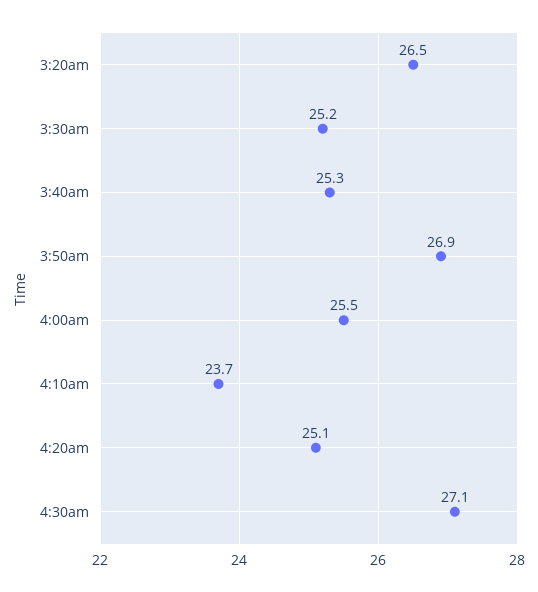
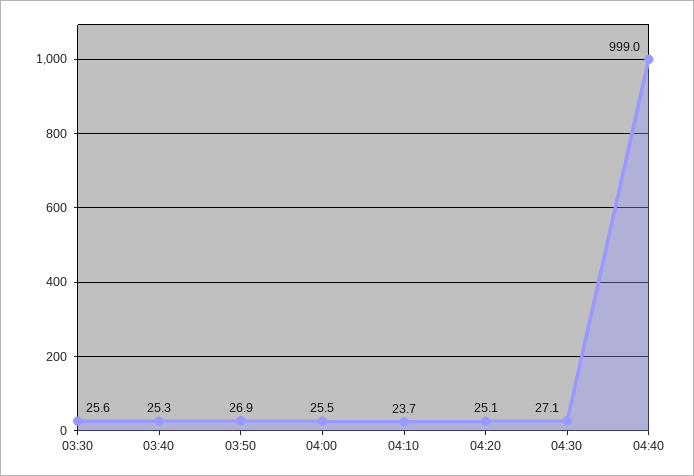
3:20am: 26.5 -> none
3:30am: 25.2 -> 25.6
04:40: none -> 999

